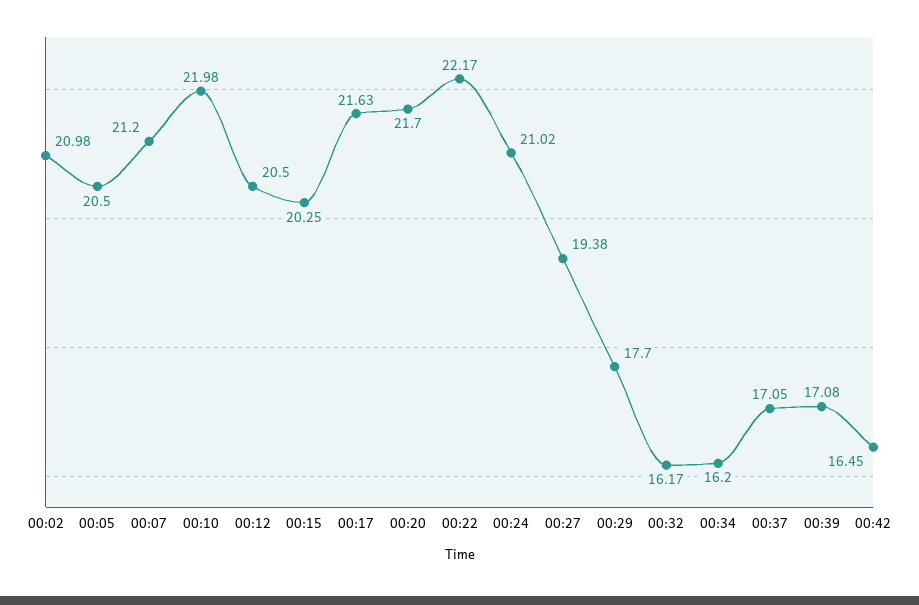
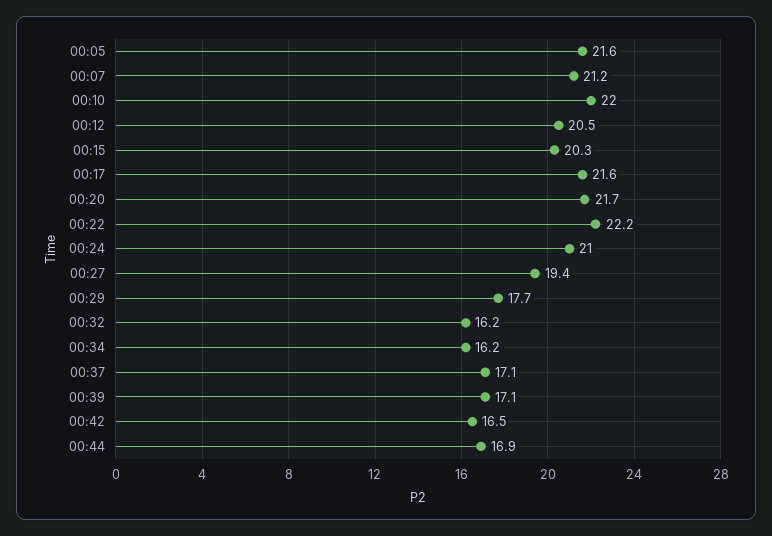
00:02: 20.98 -> none
00:05: 20.5 -> 21.6
00:44: none -> 16.9

